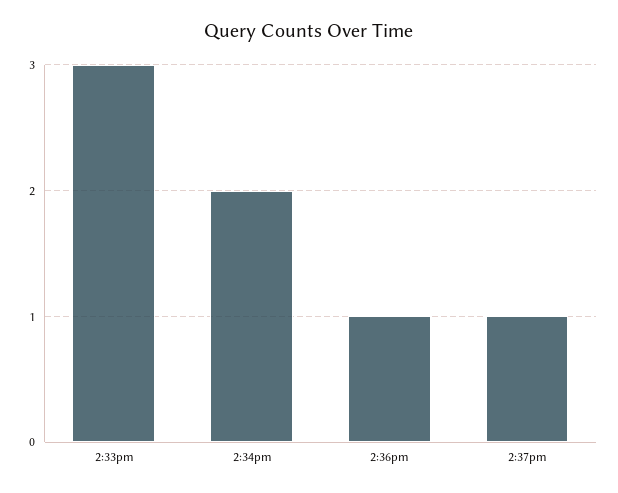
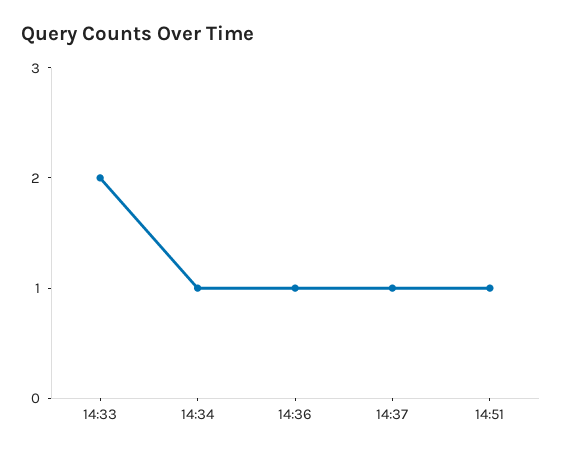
2:33pm: 3 -> 2
2:34pm: 2 -> 1
14:51: none -> 1

